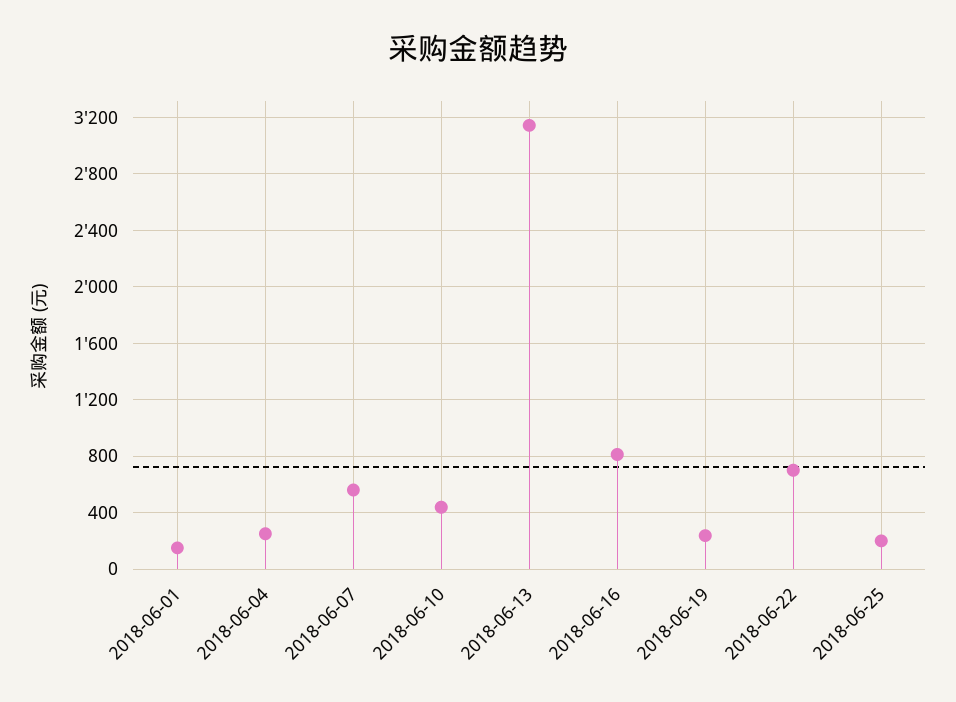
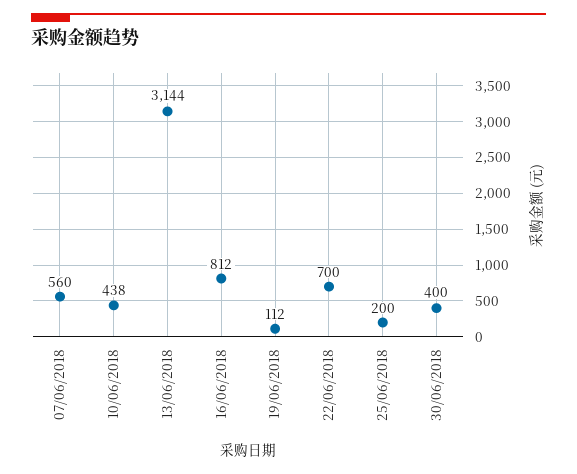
2018-06-01: 150 -> none
2018-06-04: 250 -> none
2018-06-19: 250 -> 112
30/06/2018: none -> 400

